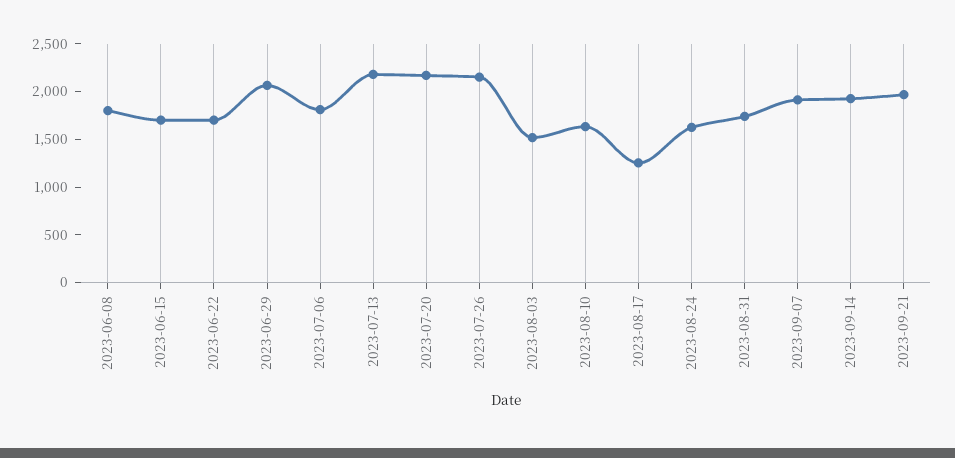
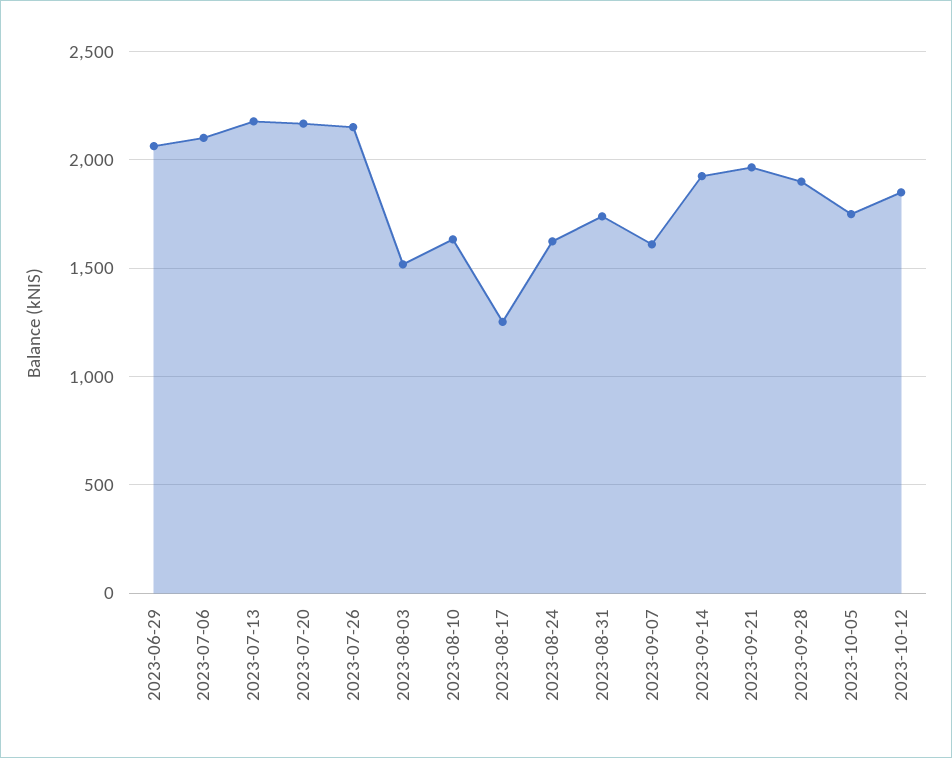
2023-06-08: 1800 -> none
2023-06-15: 1700 -> none
2023-06-22: 1700 -> none
2023-07-06: 1800 -> 2100
2023-09-07: 1900 -> 1600
2023-09-28: none -> 1900
2023-10-05: none -> 1750
2023-10-12: none -> 1850

